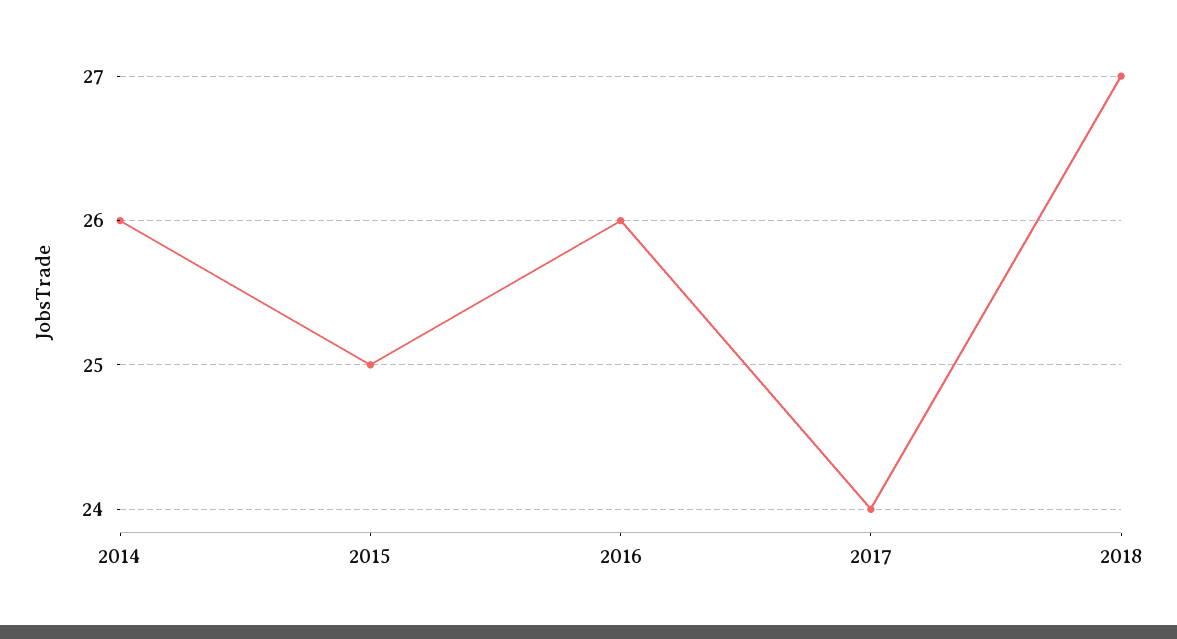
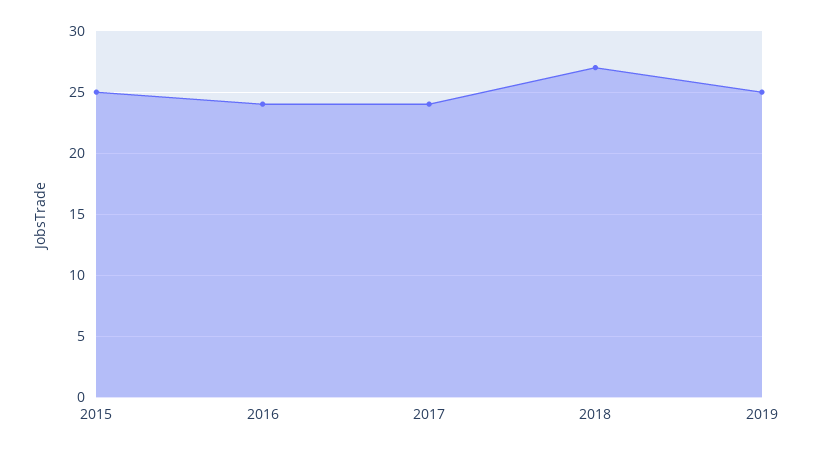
2014: 26 -> none
2016: 26 -> 24
2019: none -> 25

